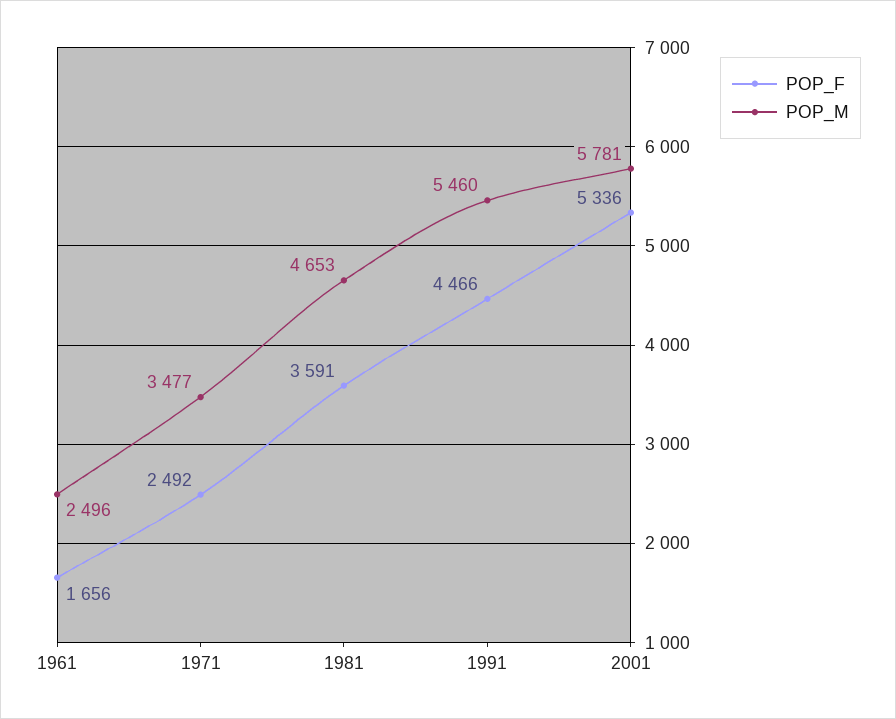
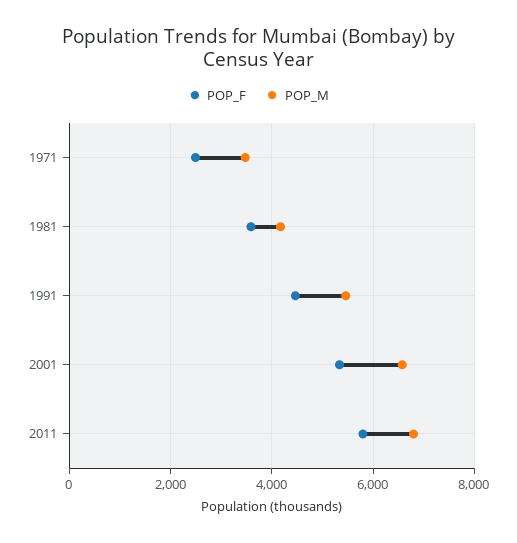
POP_F, 1961: 1656 -> none
POP_M, 1961: 2496 -> none
POP_M, 1981: 4653 -> 4200
POP_M, 2001: 5781 -> 6600
POP_F, 2011: none -> 5800
POP_M, 2011: none -> 6800

